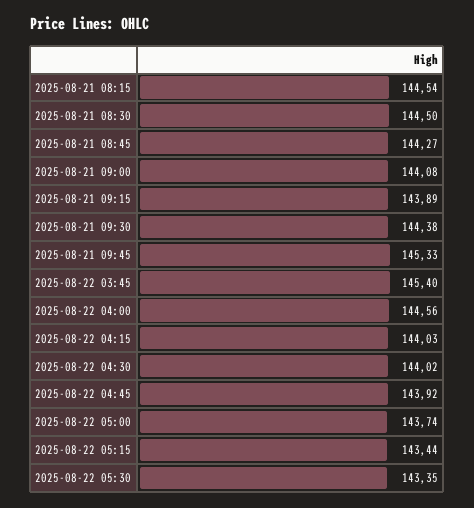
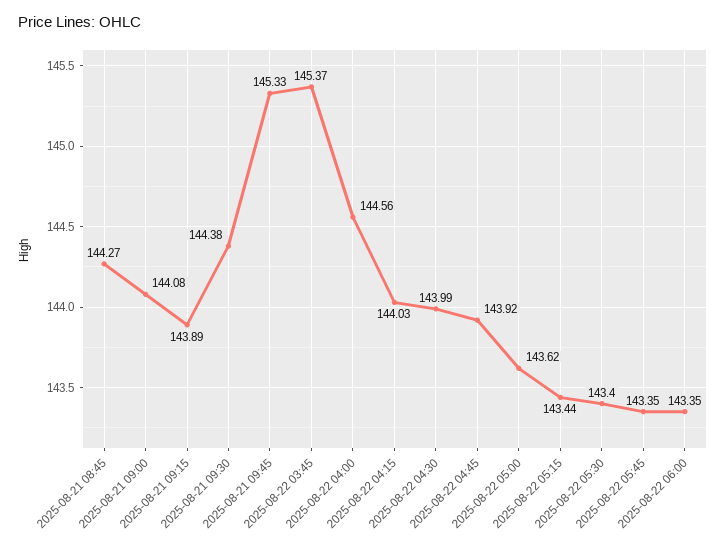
2025-08-21 08:15: 144.54 -> none
2025-08-21 08:30: 144.5 -> none
2025-08-22 03:45: 145.4 -> 145.37
2025-08-22 04:30: 144.02 -> 143.99
2025-08-22 05:00: 143.74 -> 143.62
2025-08-22 05:30: 143.35 -> 143.4
2025-08-22 05:45: none -> 143.35
2025-08-22 06:00: none -> 143.35

